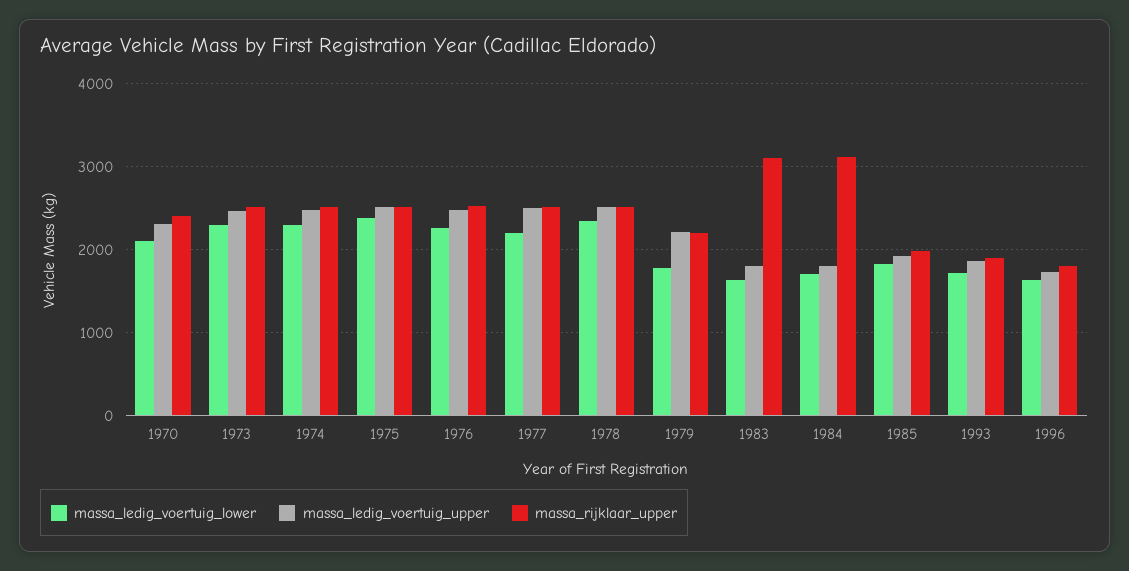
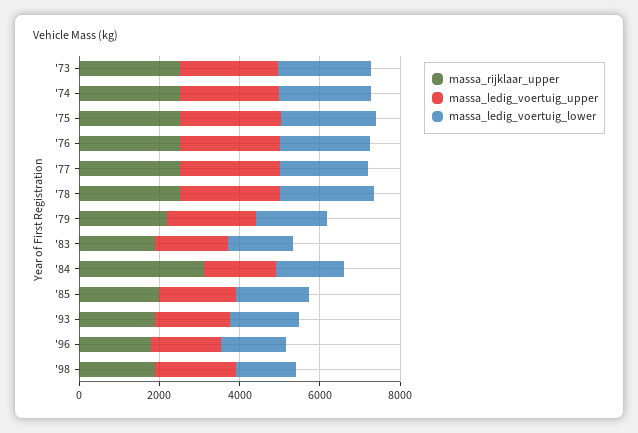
massa_ledig_voertuig_lower, 1970: 2100 -> none
massa_ledig_voertuig_upper, 1970: 2300 -> none
massa_rijklaar_upper, 1970: 2400 -> none
massa_rijklaar_upper, 1983: 3100 -> 2000
massa_rijklaar_upper, '98: none -> 2000
massa_ledig_voertuig_upper, '98: none -> 2000
massa_ledig_voertuig_lower, '98: none -> 1500

